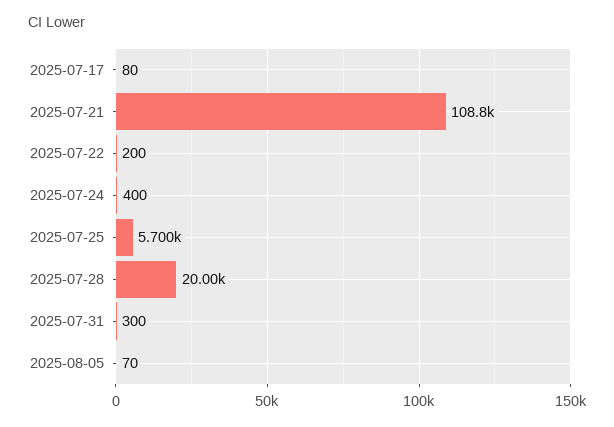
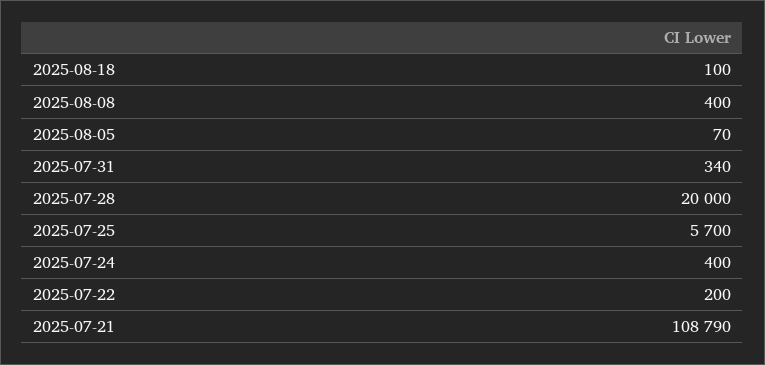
2025-07-17: 80 -> none
2025-07-31: 300 -> 340
2025-08-18: none -> 100
2025-08-08: none -> 400

